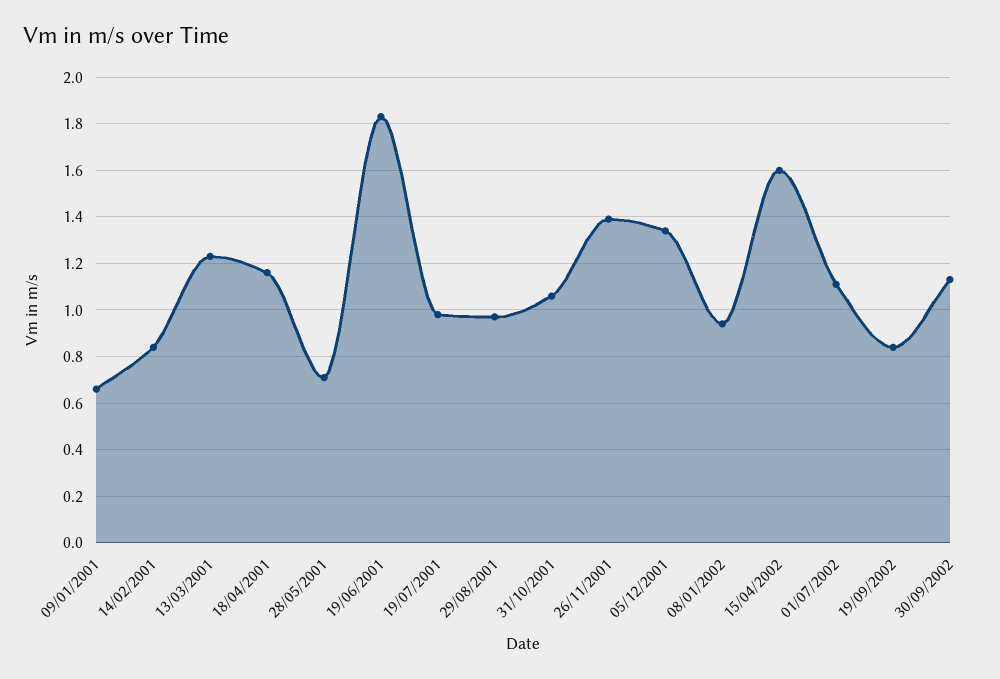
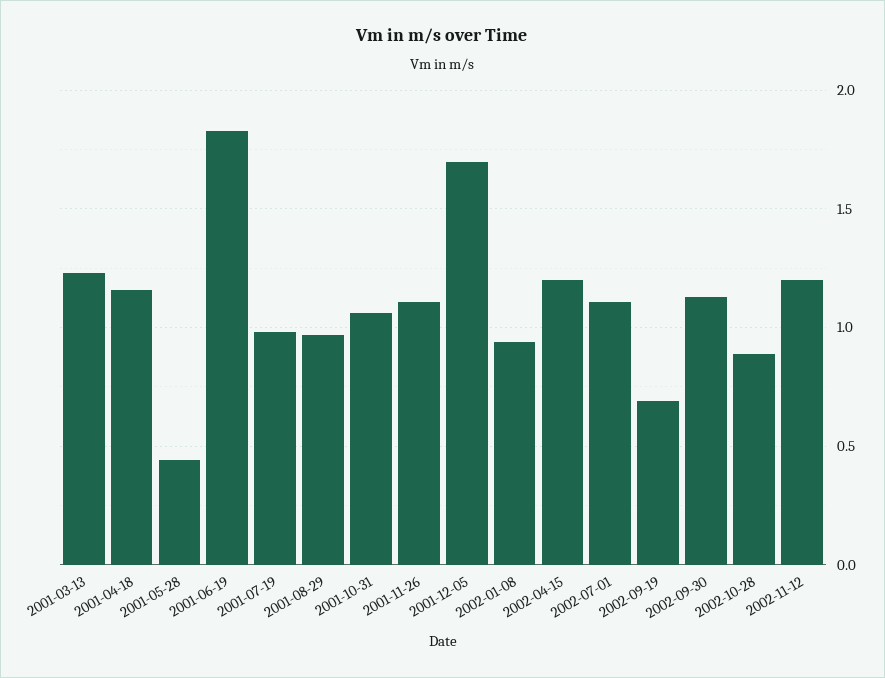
09/01/2001: 0.65 -> none
14/02/2001: 0.85 -> none
28/05/2001: 0.7 -> 0.45
26/11/2001: 1.4 -> 1.1
05/12/2001: 1.35 -> 1.7
15/04/2002: 1.6 -> 1.2
19/09/2002: 0.85 -> 0.7
2002-10-28: none -> 0.9
2002-11-12: none -> 1.2

